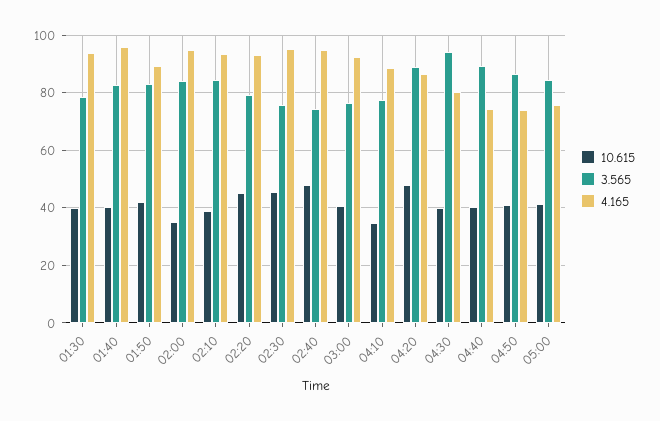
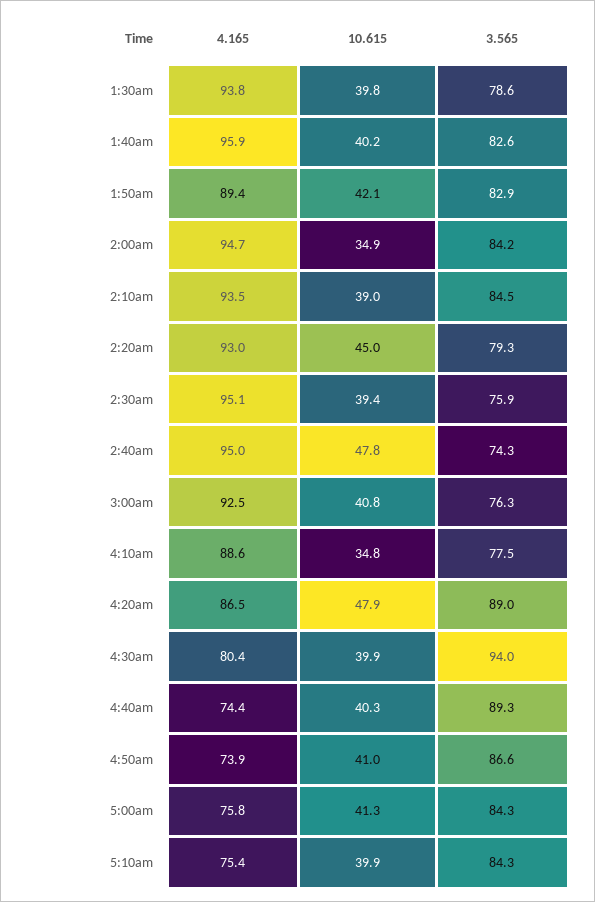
10.615, 02:30: 45 -> 39.4
4.165, 5:10am: none -> 75.4
10.615, 5:10am: none -> 39.9
3.565, 5:10am: none -> 84.3

